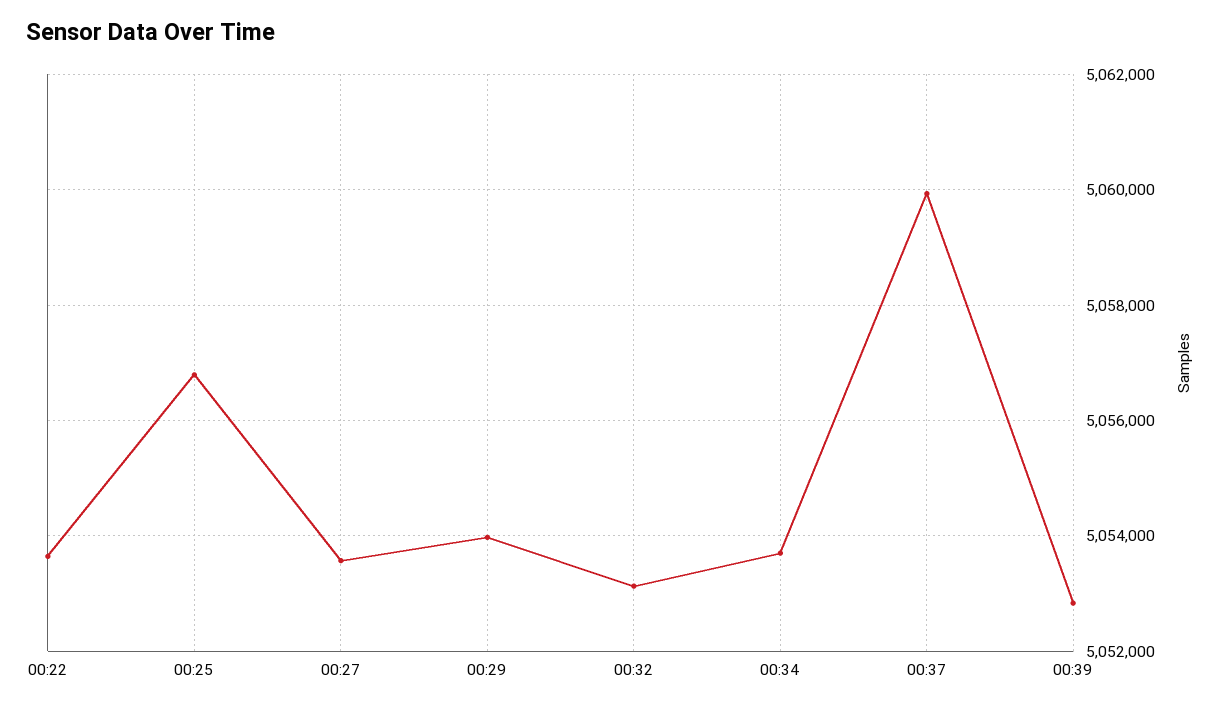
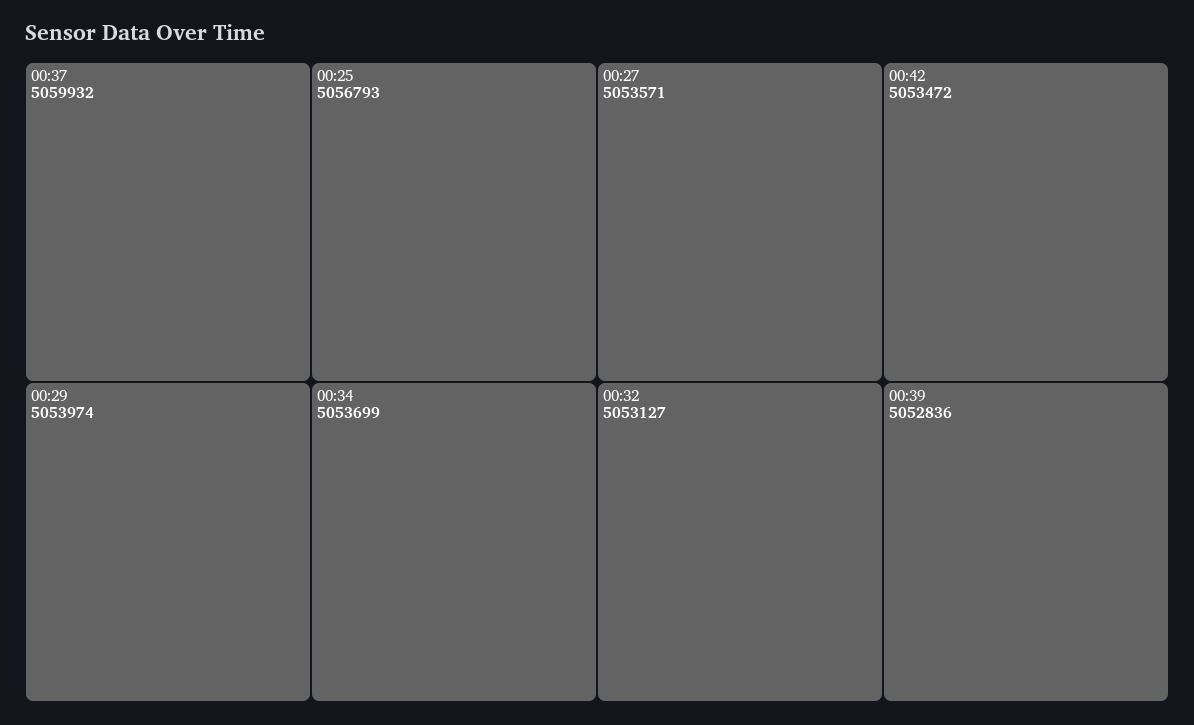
00:22: 5053600 -> none
00:42: none -> 5053472

